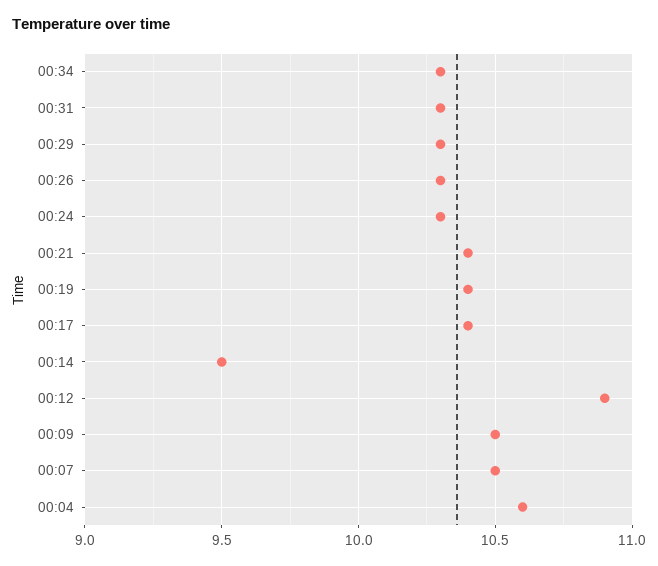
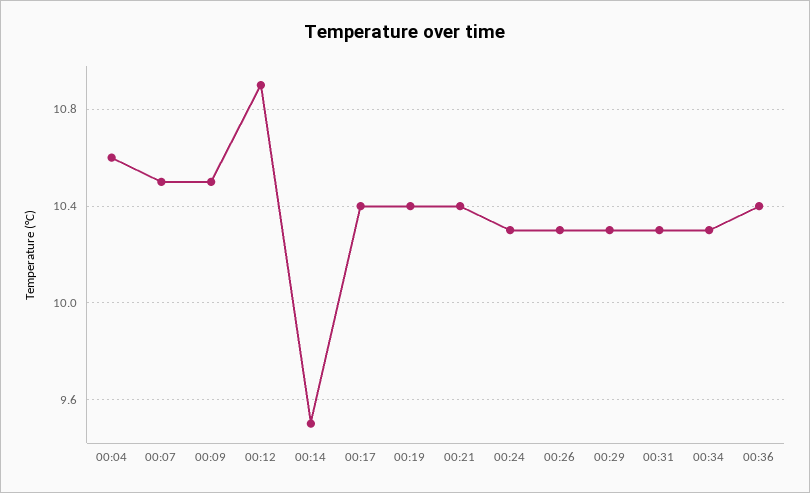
00:36: none -> 10.4

